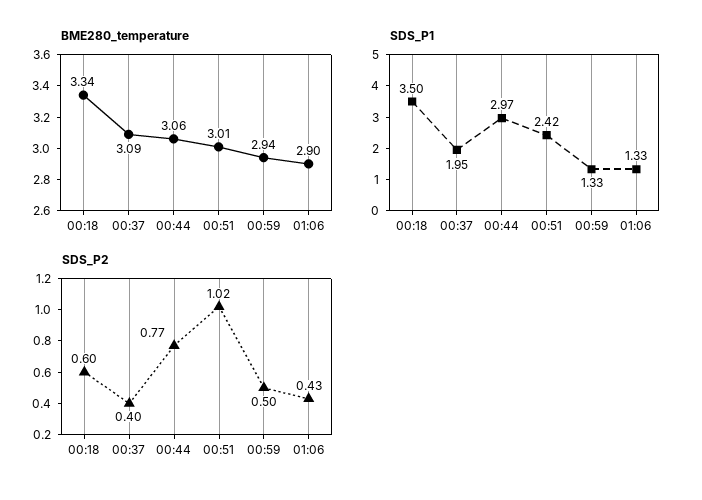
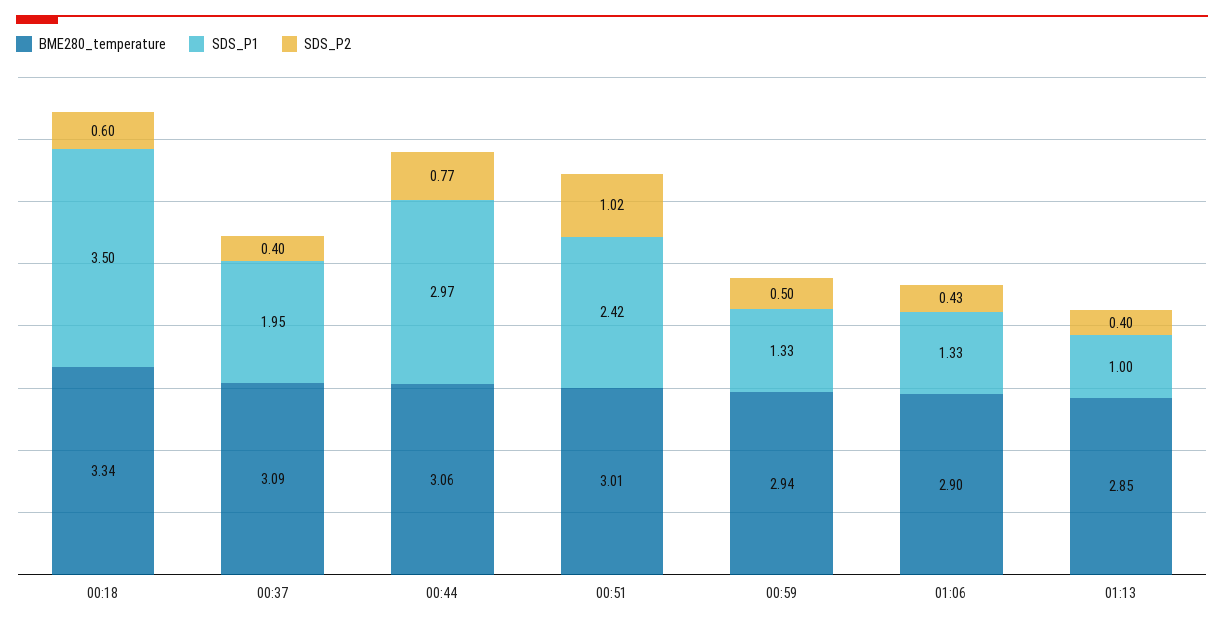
BME280_temperature, 01:13: none -> 2.85
SDS_P1, 01:13: none -> 1
SDS_P2, 01:13: none -> 0.4

